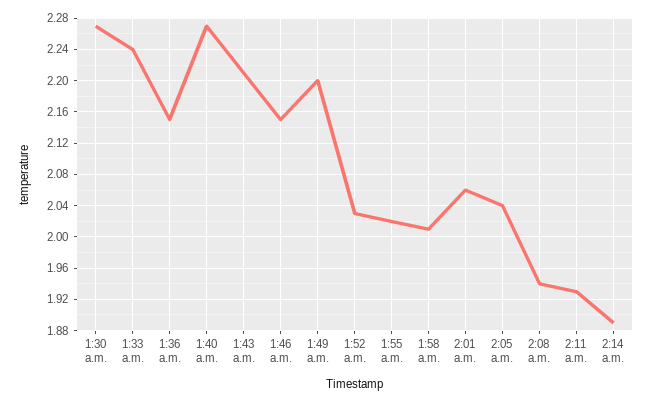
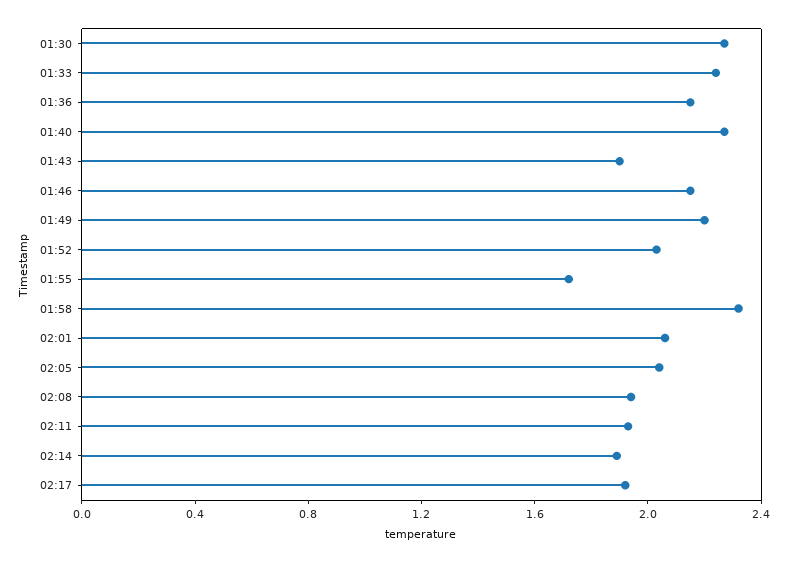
1:43 a.m.: 2.21 -> 1.9
1:55 a.m.: 2.02 -> 1.7
1:58 a.m.: 2.01 -> 2.3
02:17: none -> 1.9

